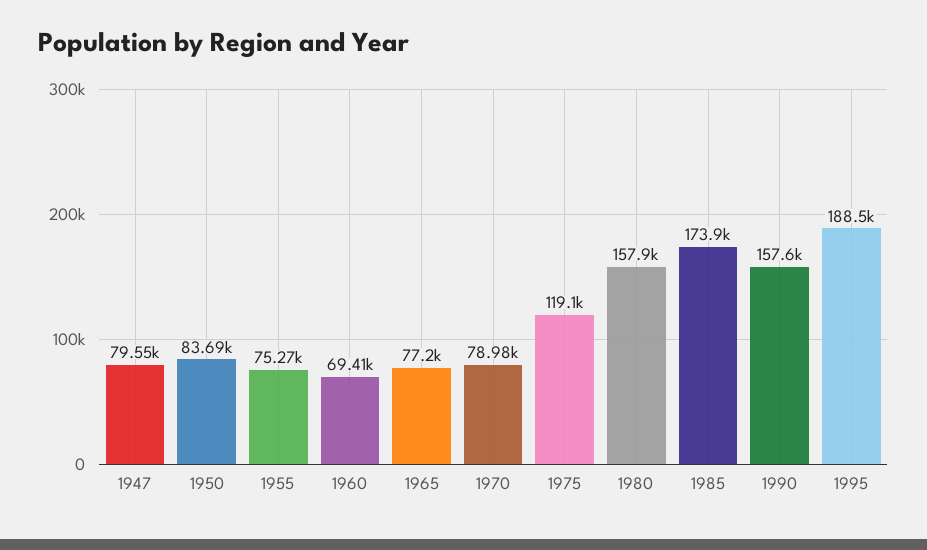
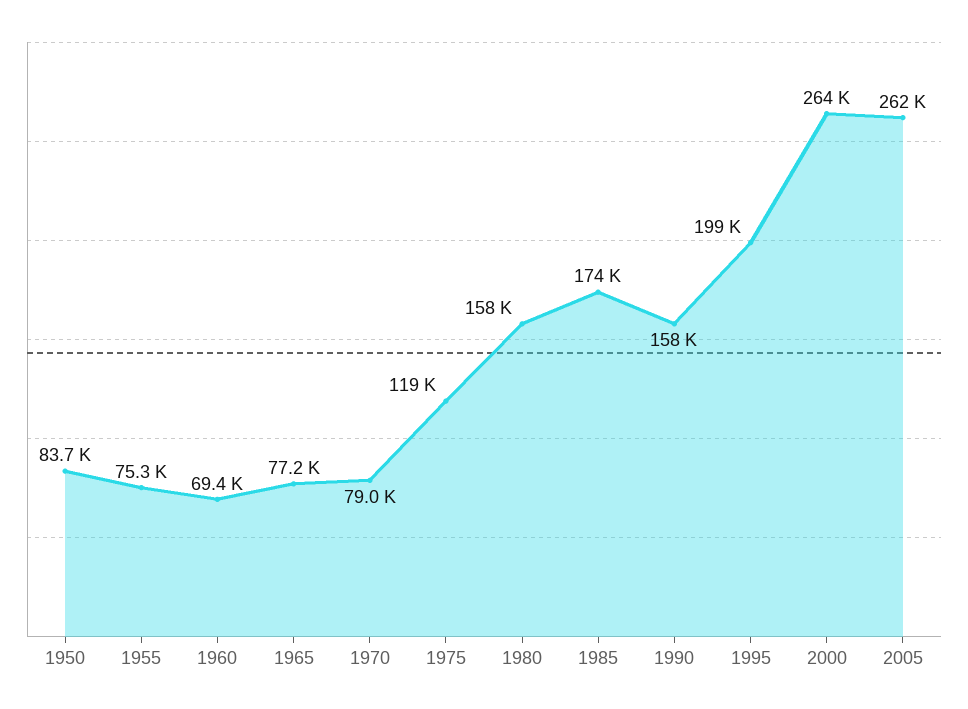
1947: 79550 -> none
1995: 188500 -> 199000
2000: none -> 264000
2005: none -> 262000

